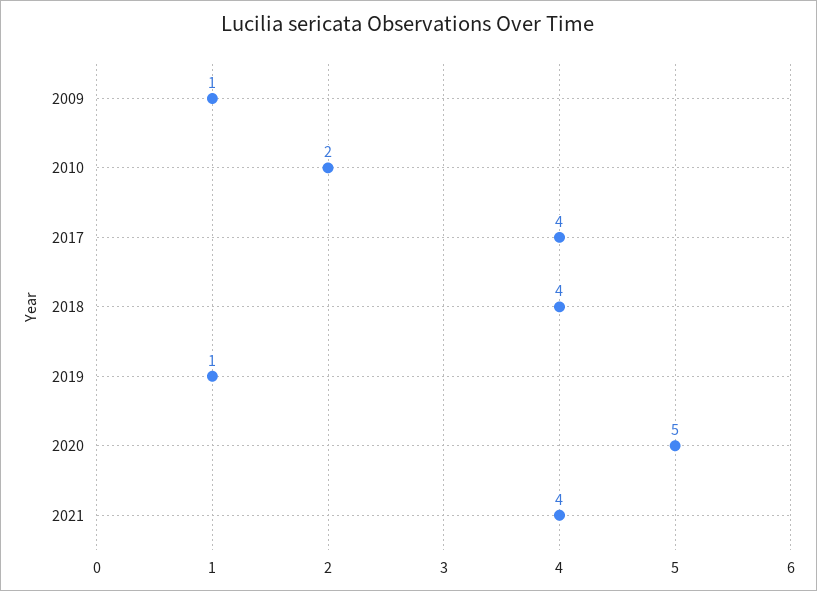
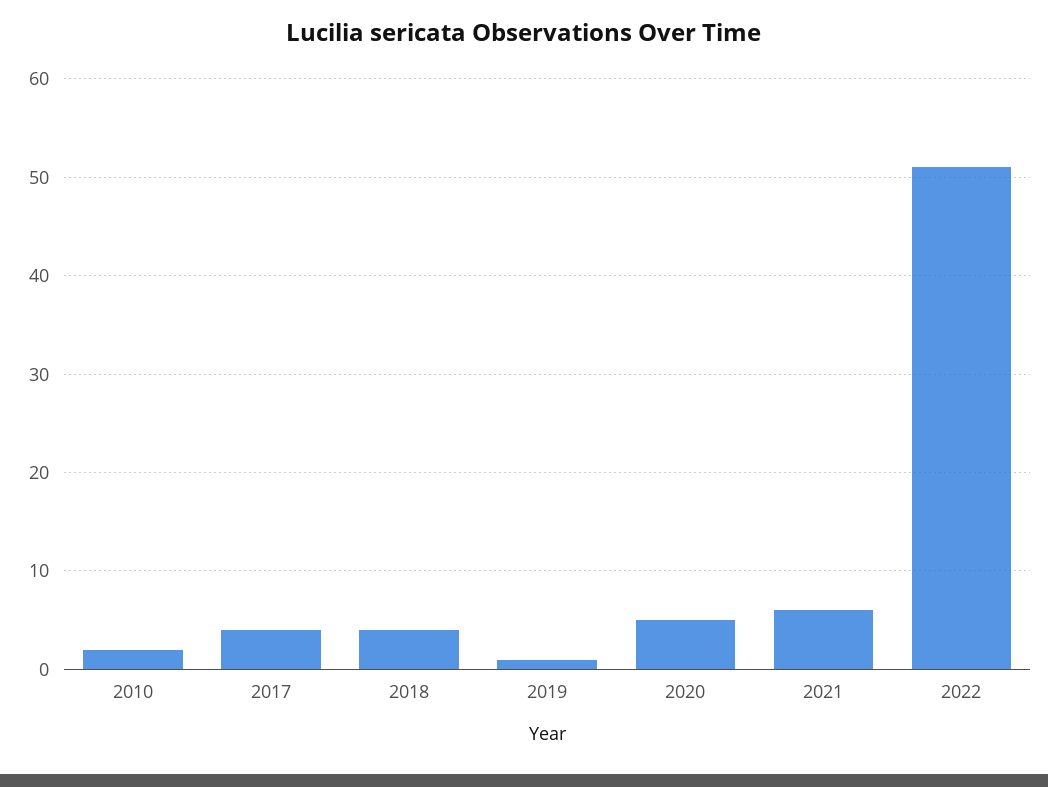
2009: 1 -> none
2021: 4 -> 6
2022: none -> 51

